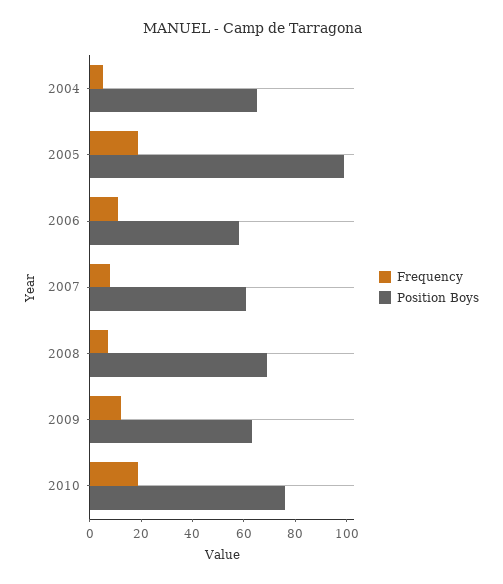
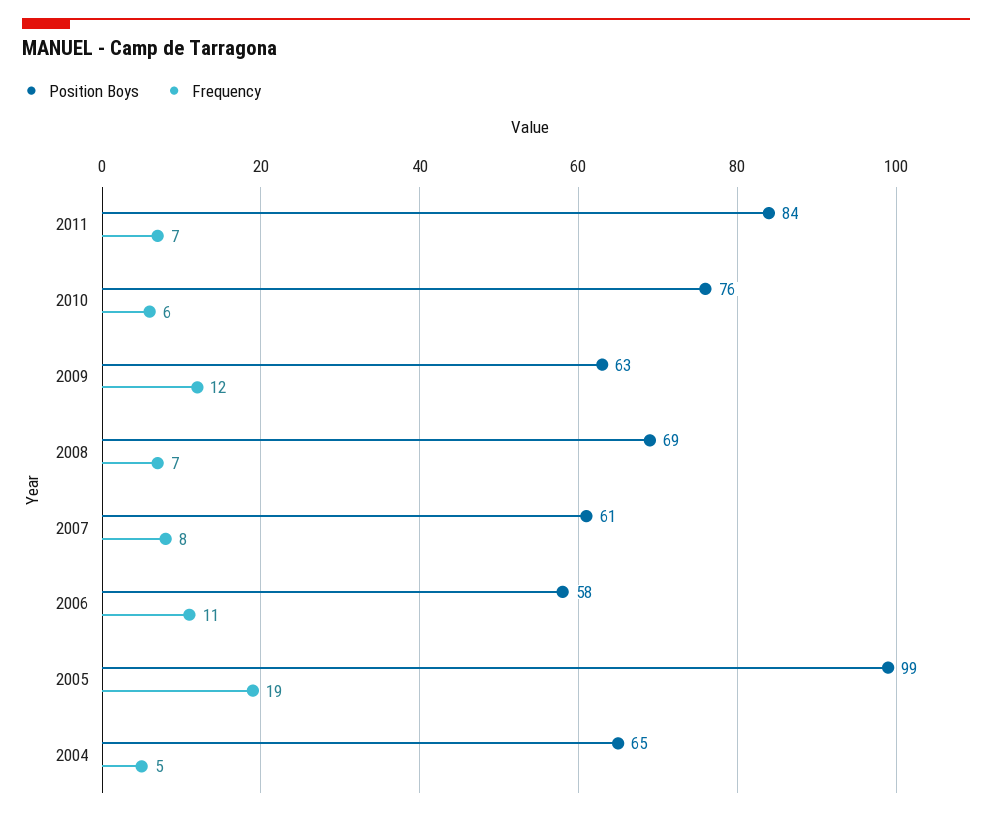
Frequency, 2010: 20 -> 6
Position Boys, 2011: none -> 84
Frequency, 2011: none -> 7

